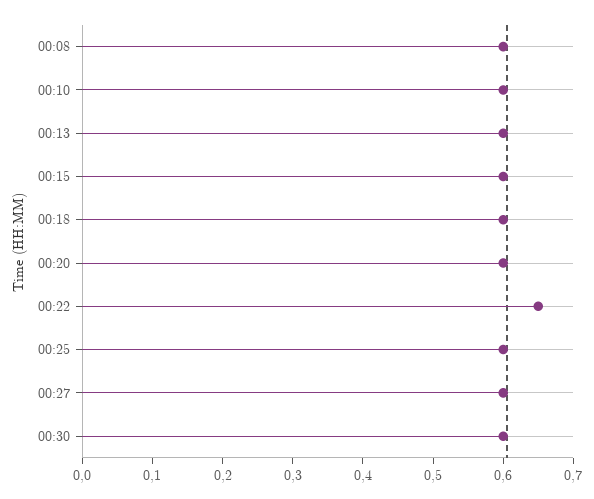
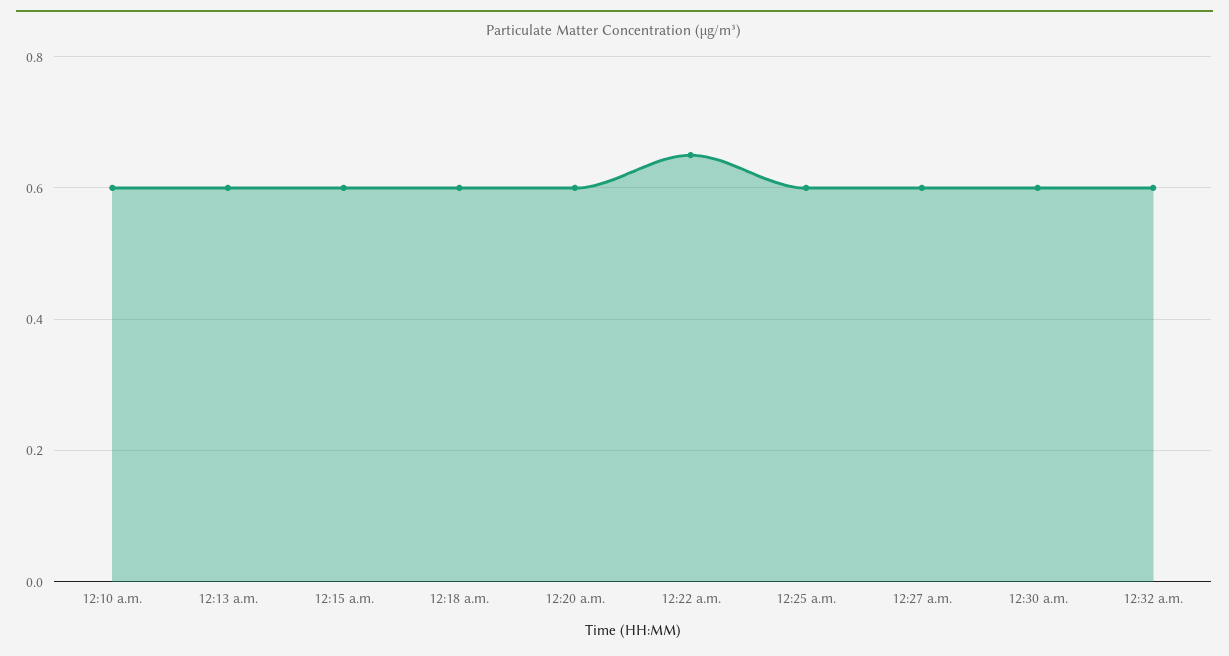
00:08: 0.6 -> none
12:32 a.m.: none -> 0.6

